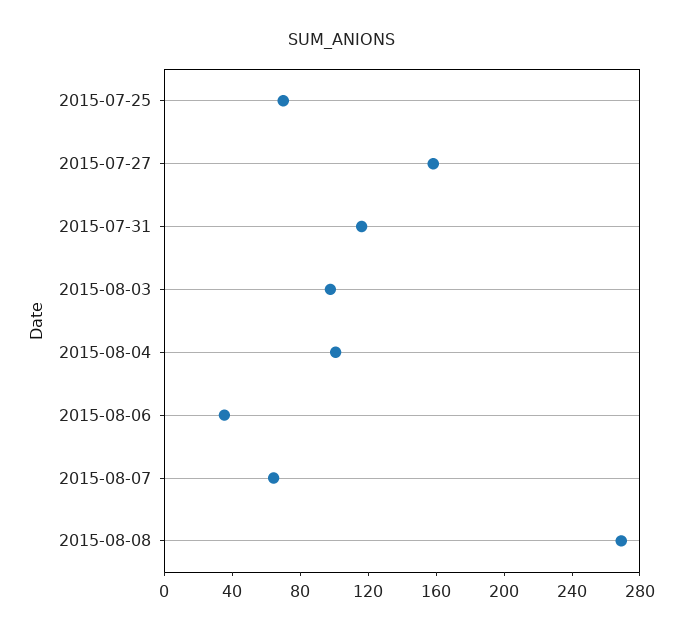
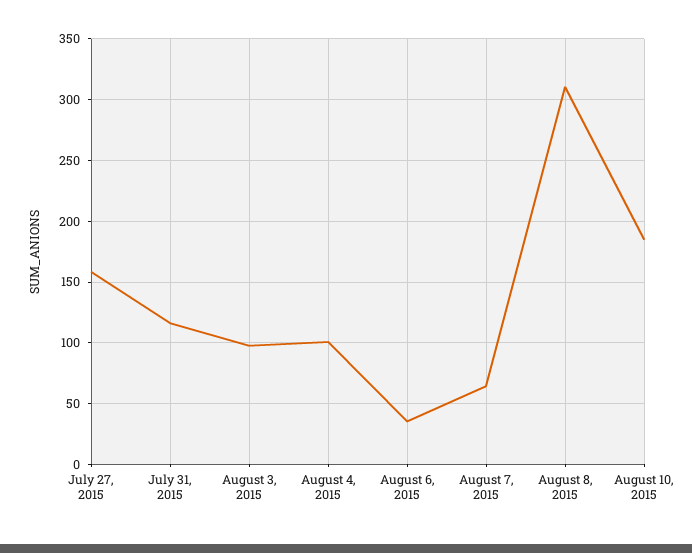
2015-07-25: 70 -> none
2015-08-08: 270 -> 310
August 10, 2015: none -> 185

